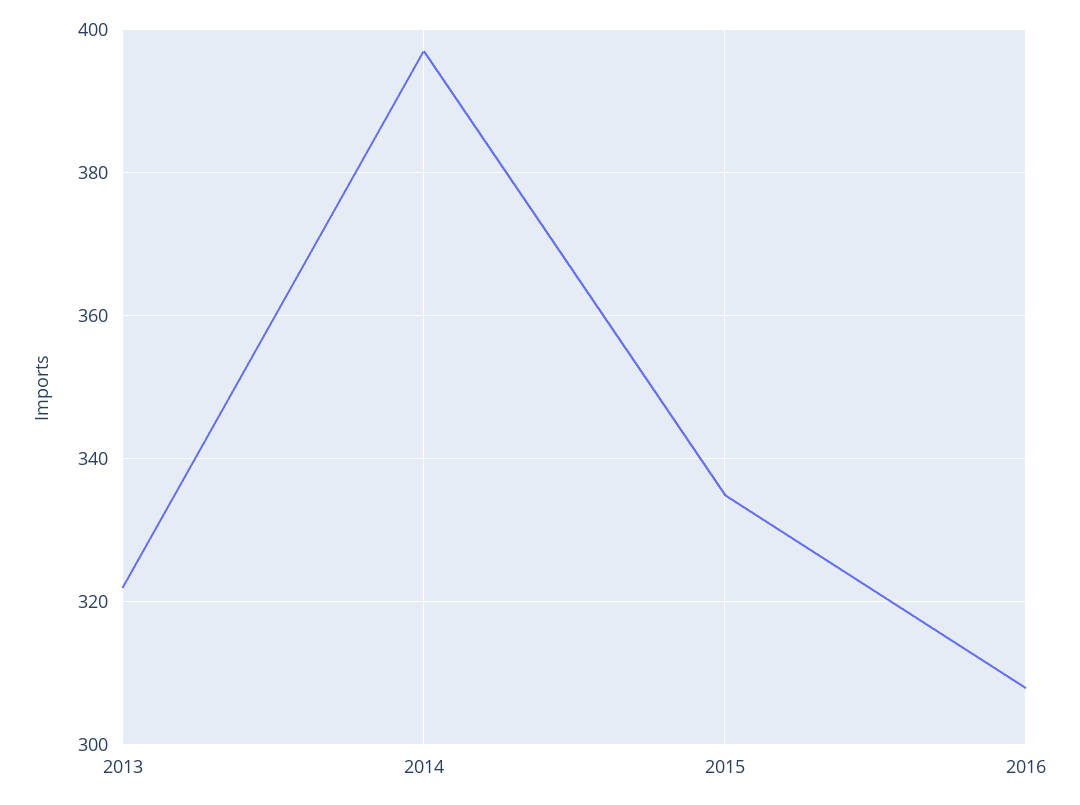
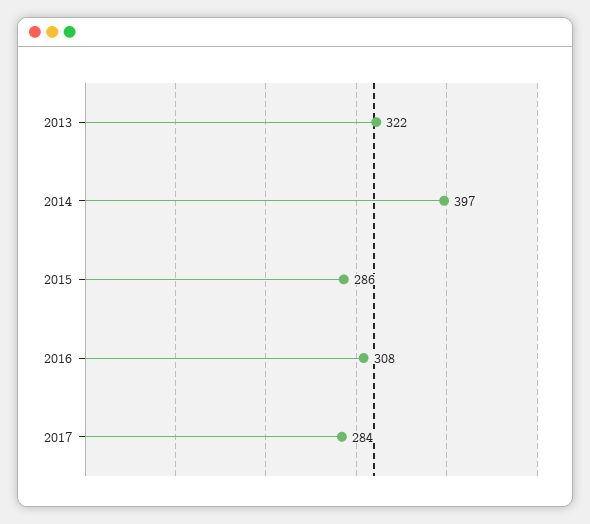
2015: 335 -> 286
2017: none -> 284

